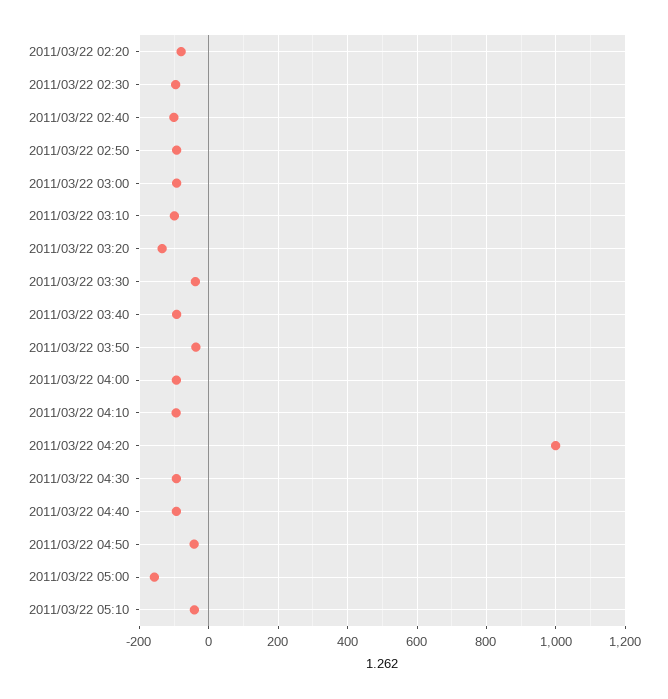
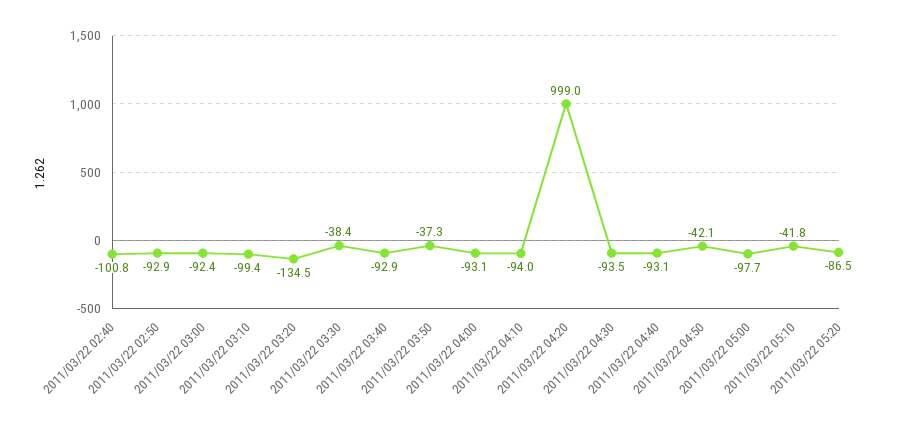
2011/03/22 02:20: -80 -> none
2011/03/22 02:30: -100 -> none
2011/03/22 05:00: -160 -> -97.7
2011/03/22 05:20: none -> -86.5

